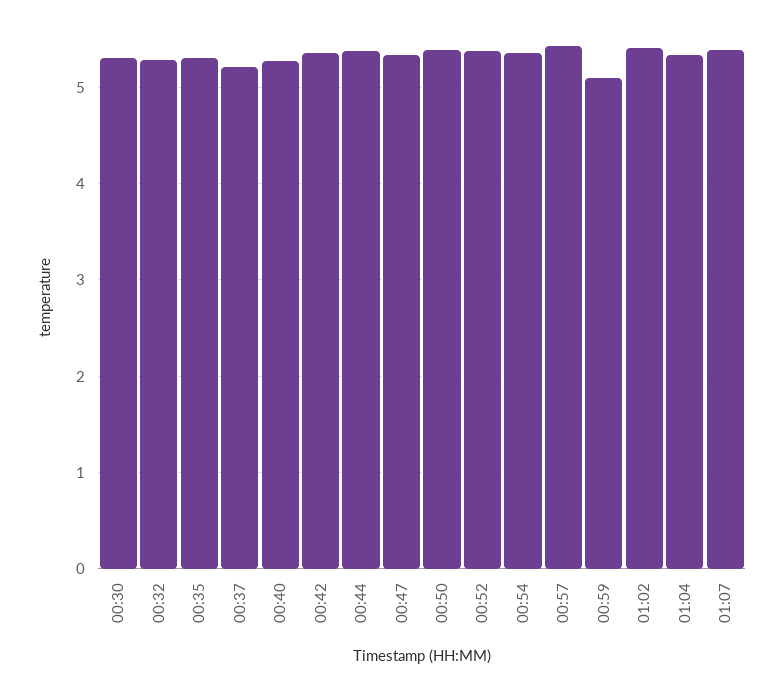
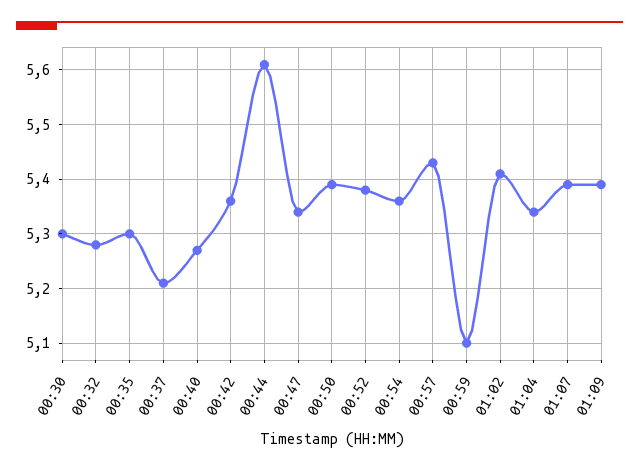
00:44: 5.4 -> 5.6
01:09: none -> 5.4

